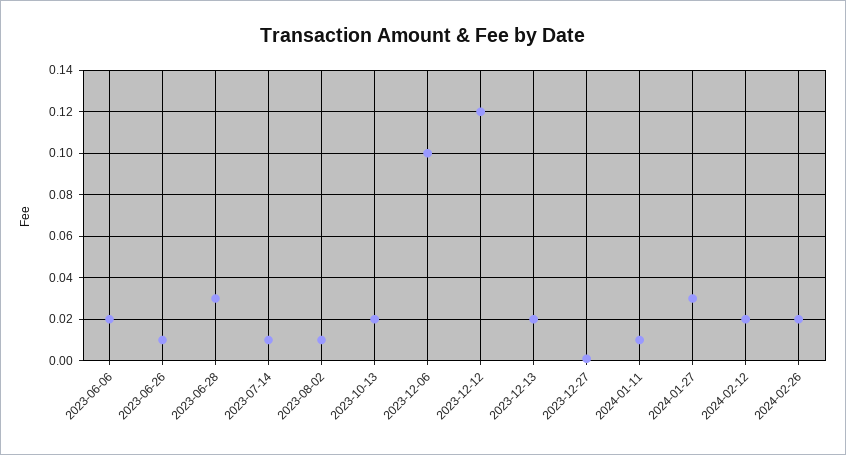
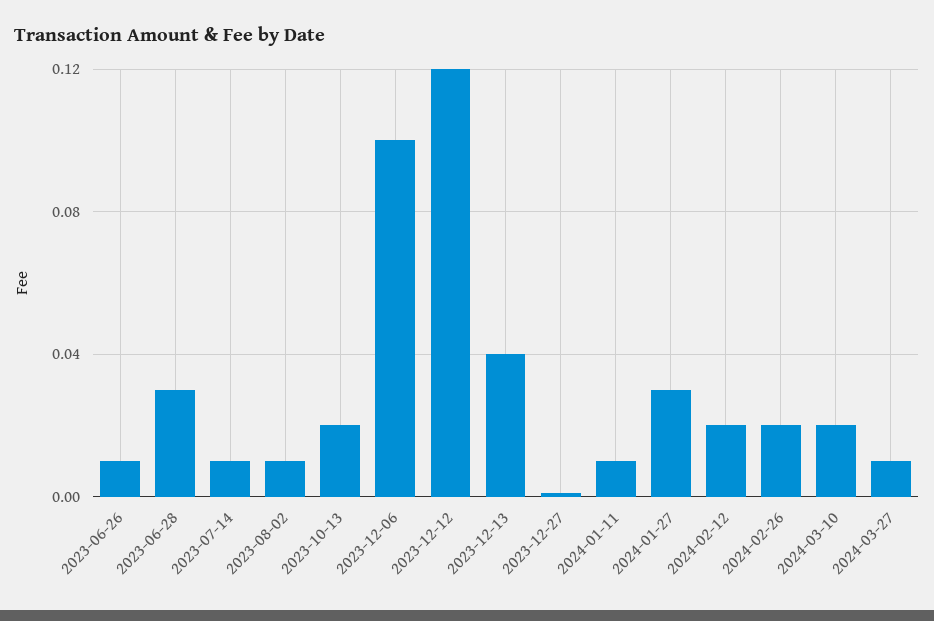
2023-06-06: 0.02 -> none
2023-12-13: 0.02 -> 0.04
2024-03-10: none -> 0.02
2024-03-27: none -> 0.01

